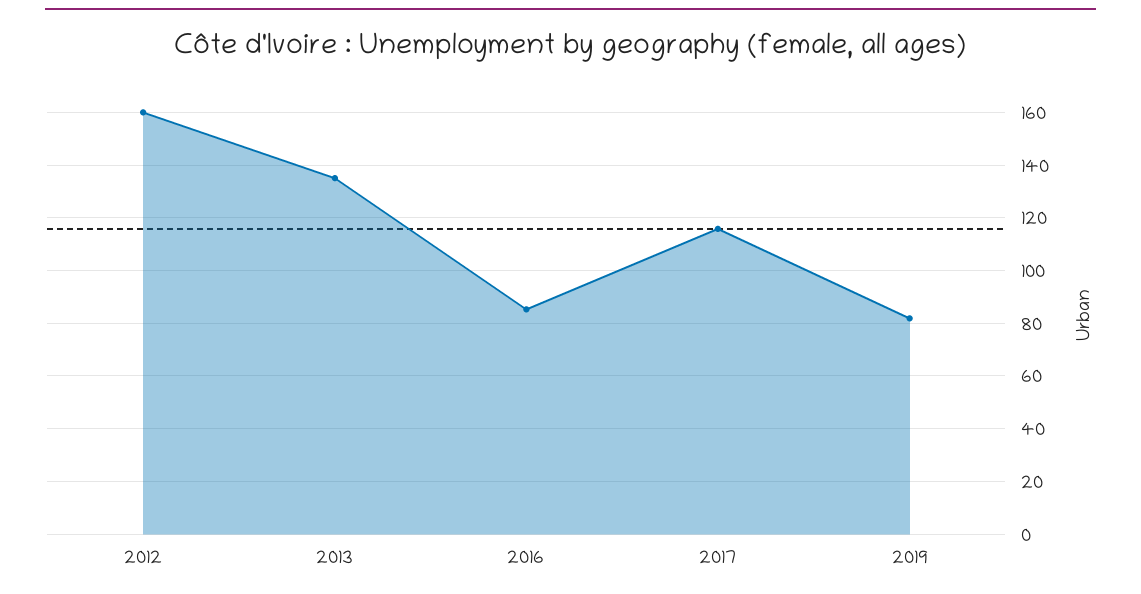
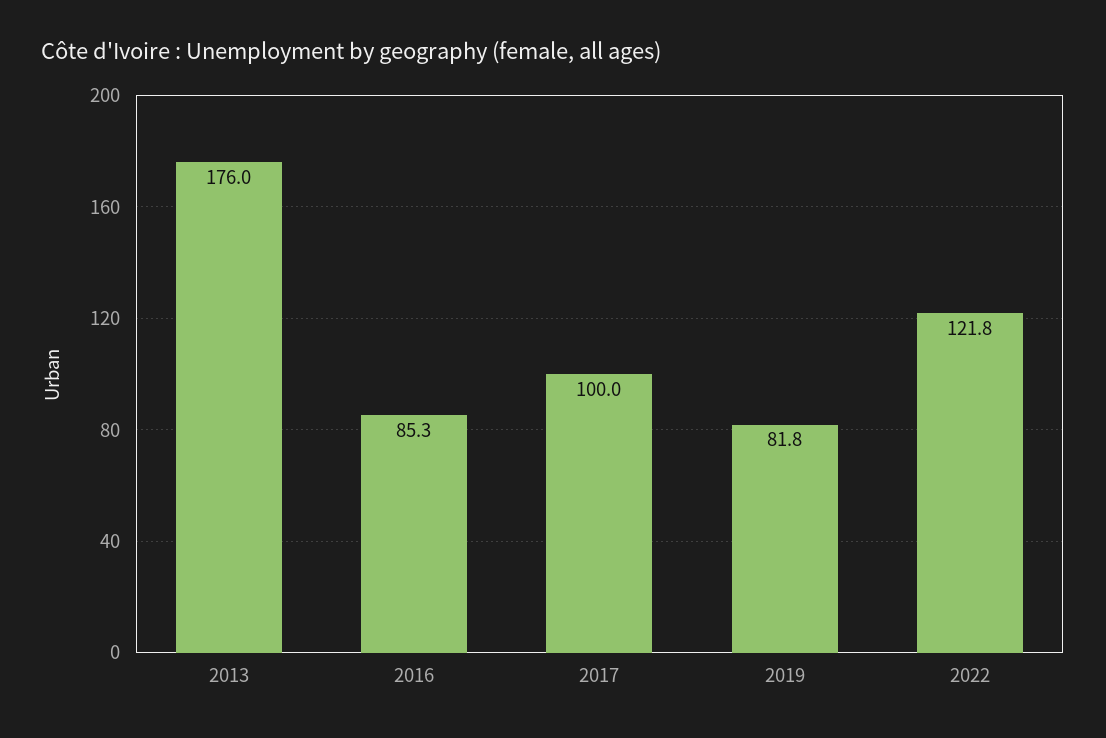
2012: 160 -> none
2013: 135 -> 176
2017: 115 -> 100
2022: none -> 121.8

